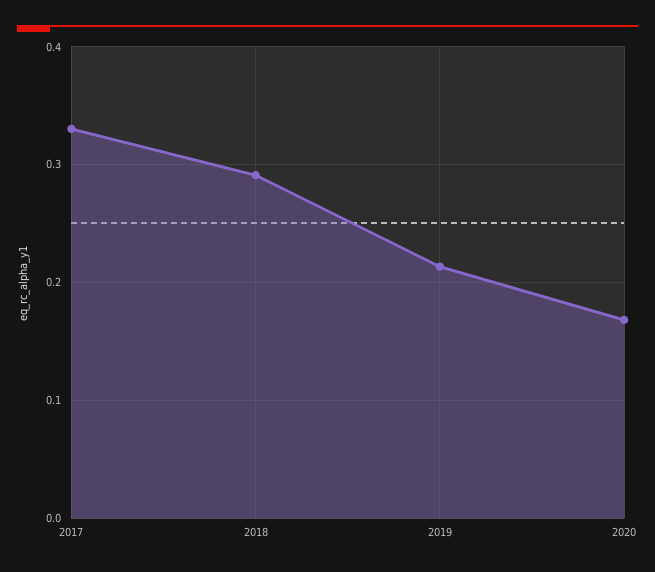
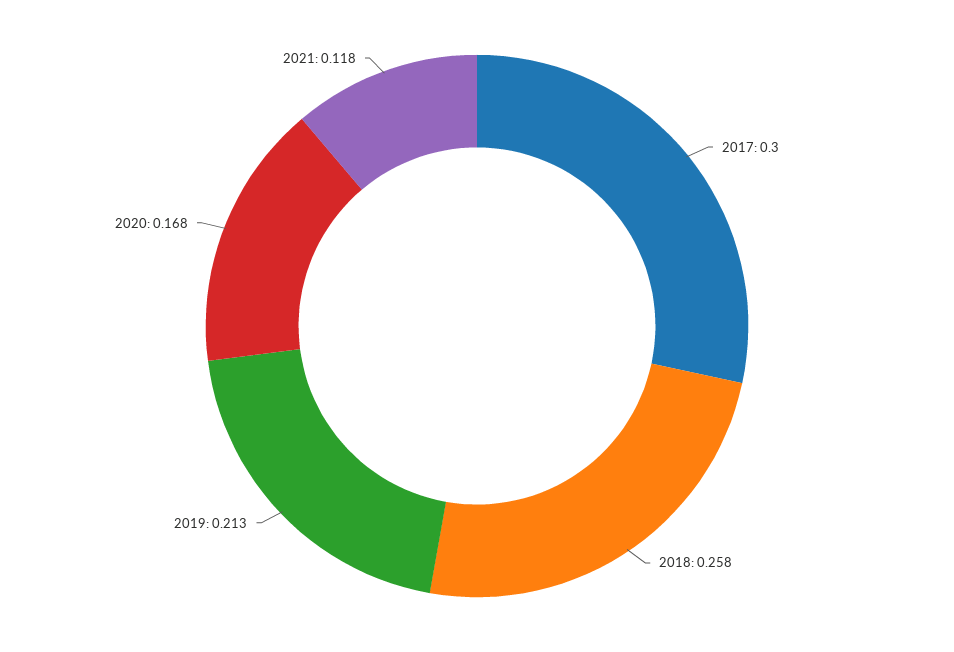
2017: 0.33 -> 0.3
2018: 0.29 -> 0.258
2021: none -> 0.118

